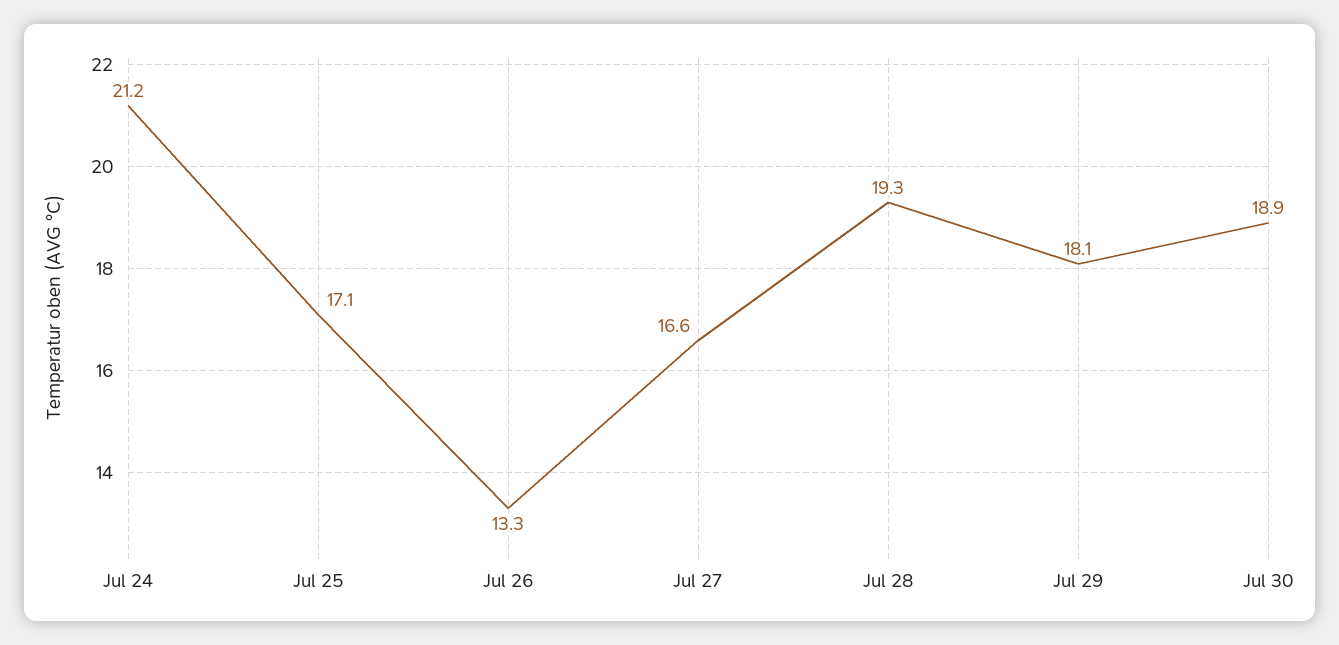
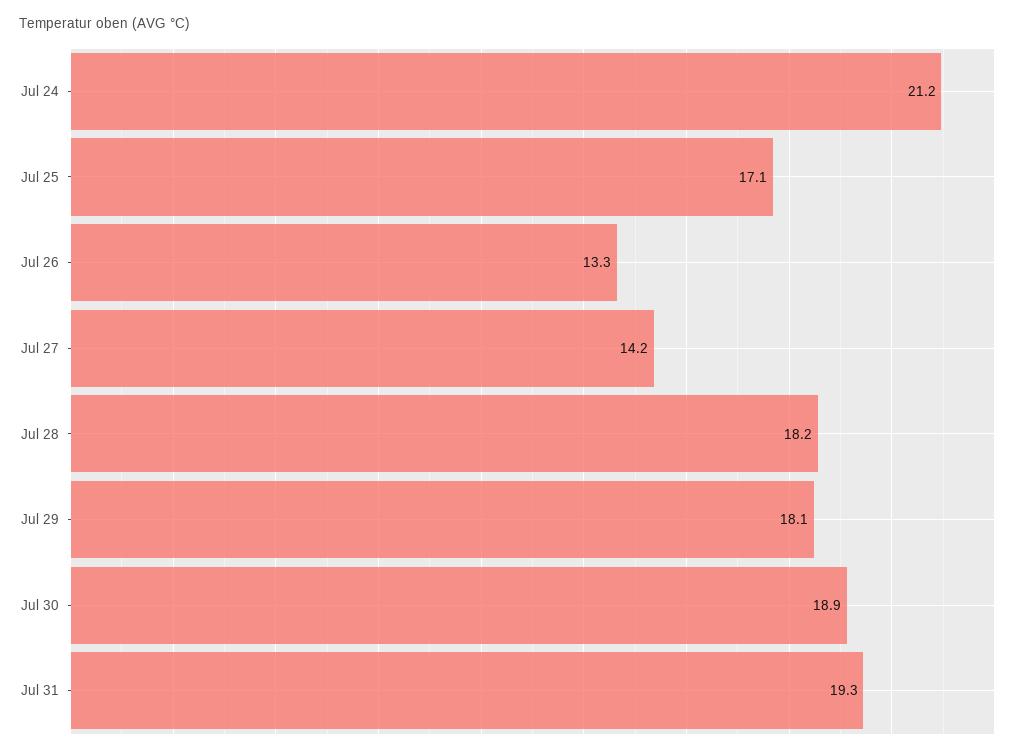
Jul 27: 16.6 -> 14.2
Jul 28: 19.3 -> 18.2
Jul 31: none -> 19.3

